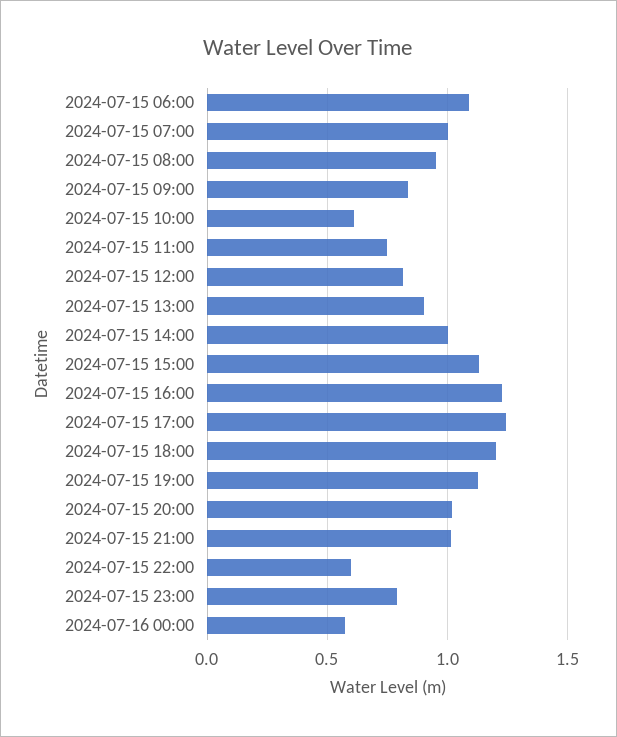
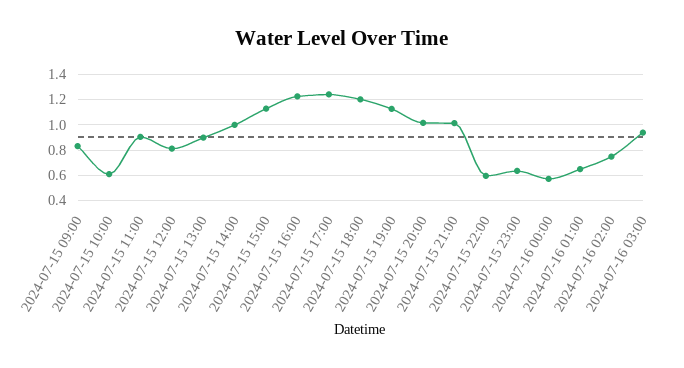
2024-07-15 06:00: 1.1 -> none
2024-07-15 07:00: 1 -> none
2024-07-15 08:00: 0.95 -> none
2024-07-15 11:00: 0.75 -> 0.9
2024-07-15 23:00: 0.8 -> 0.65
2024-07-16 01:00: none -> 0.65
2024-07-16 02:00: none -> 0.75
2024-07-16 03:00: none -> 0.95

